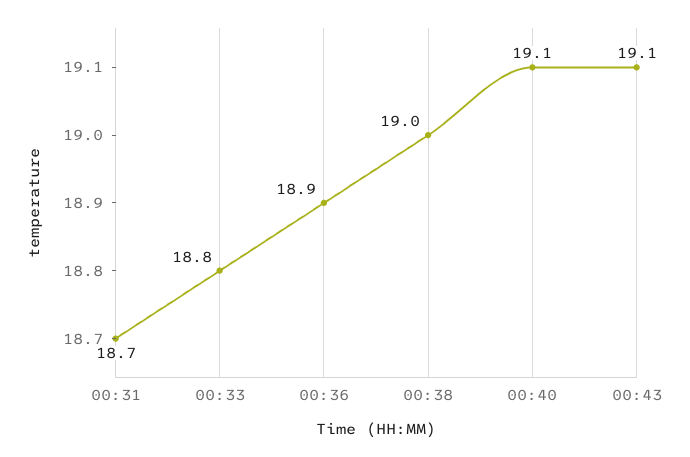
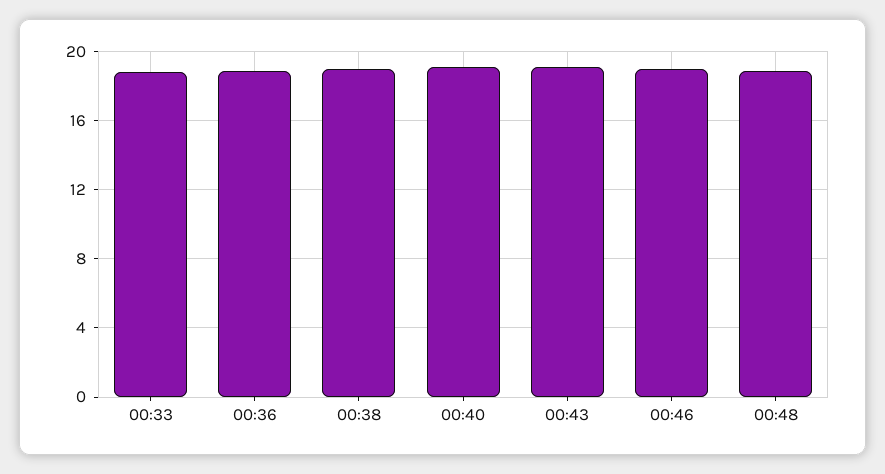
00:31: 18.7 -> none
00:46: none -> 19
00:48: none -> 19

